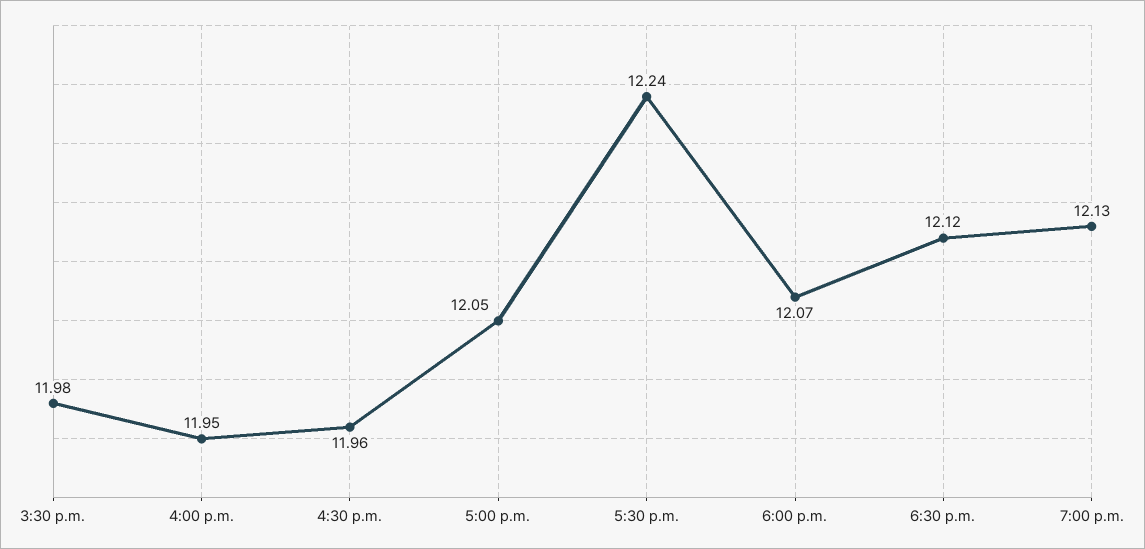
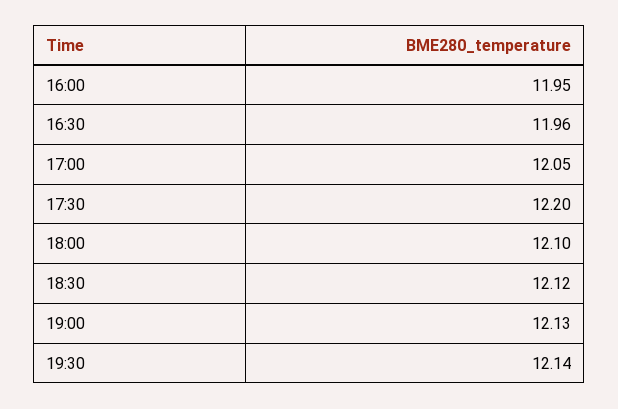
3:30 p.m.: 11.98 -> none
5:30 p.m.: 12.24 -> 12.2
6:00 p.m.: 12.07 -> 12.1
19:30: none -> 12.14

